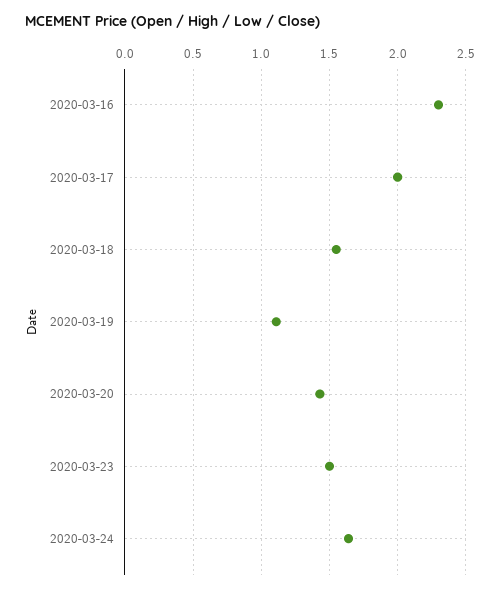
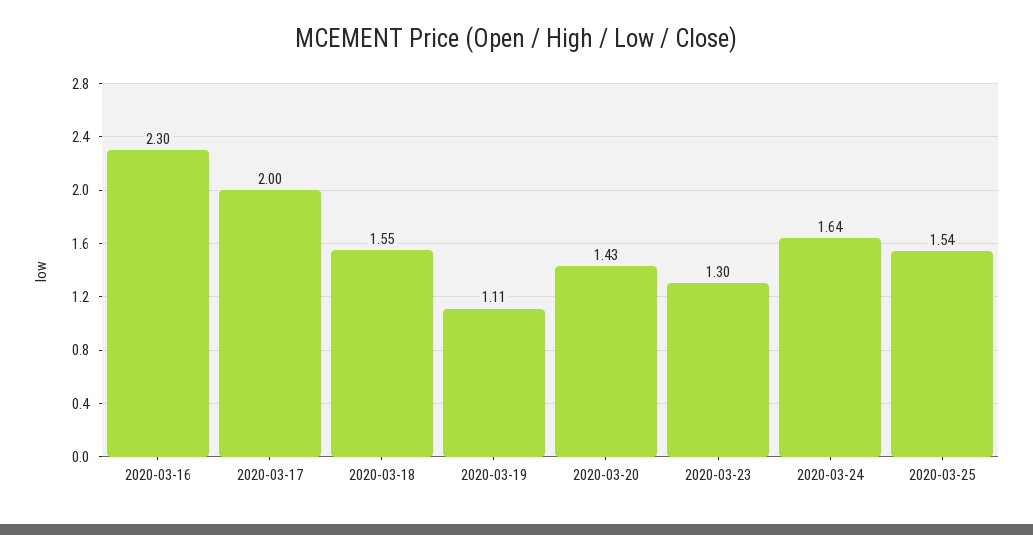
2020-03-23: 1.5 -> 1.3
2020-03-25: none -> 1.54

